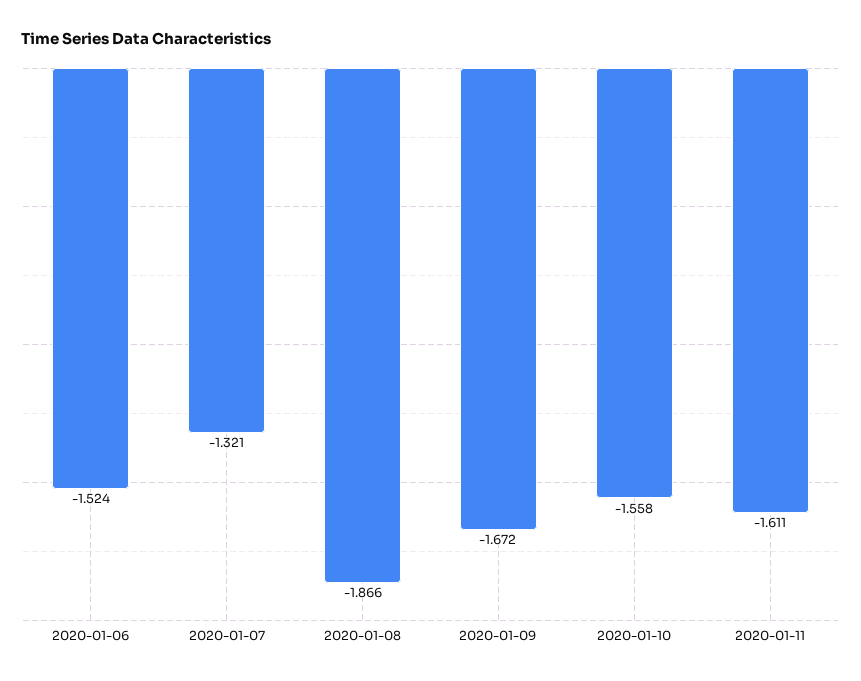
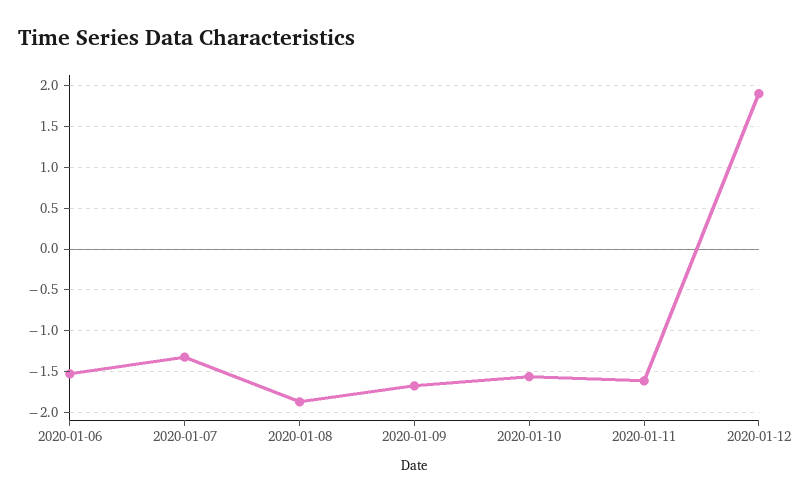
2020-01-12: none -> 1.9

